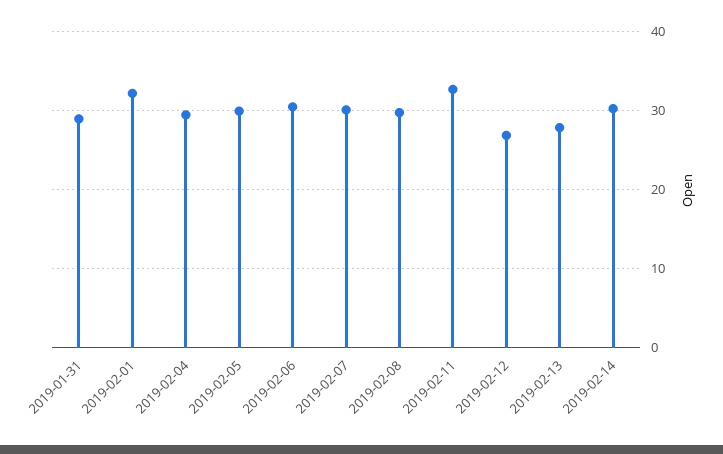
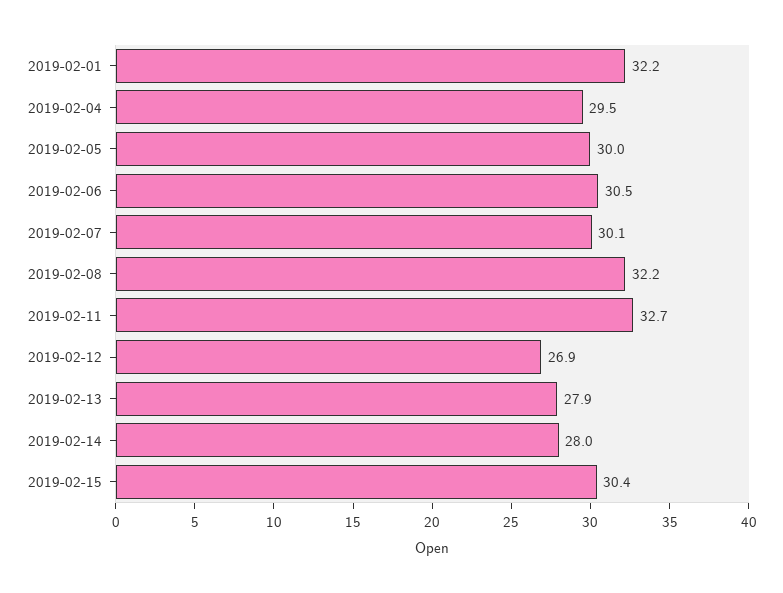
2019-01-31: 29 -> none
2019-02-08: 30 -> 32.2
2019-02-14: 30 -> 28
2019-02-15: none -> 30.4

